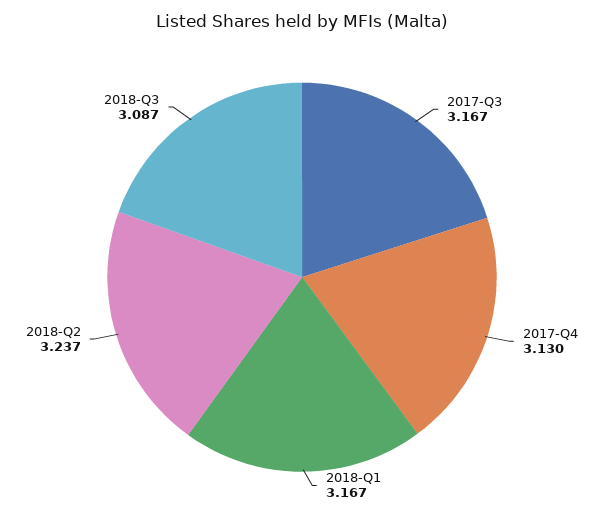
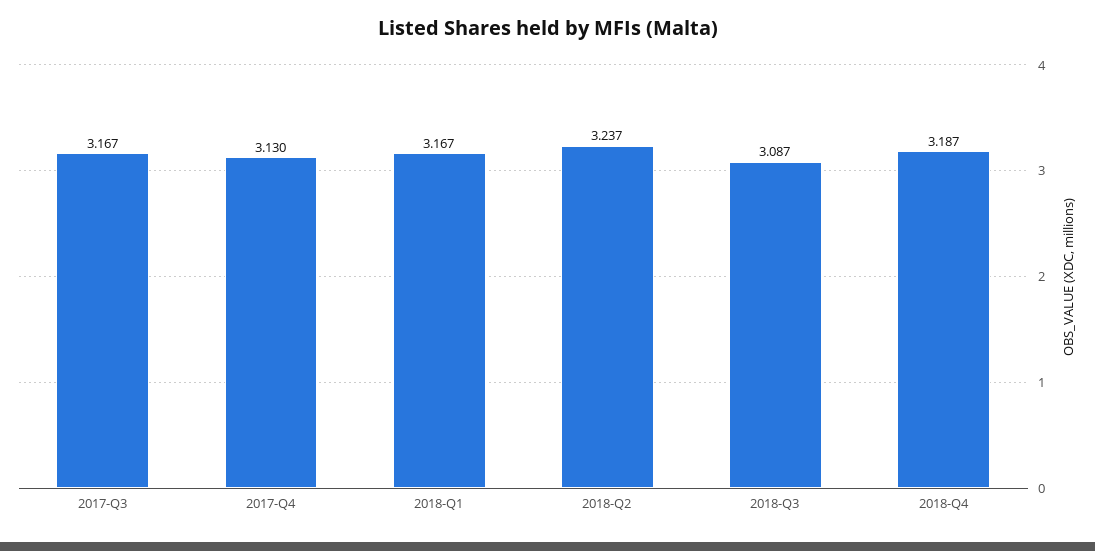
2018-Q4: none -> 3.187

